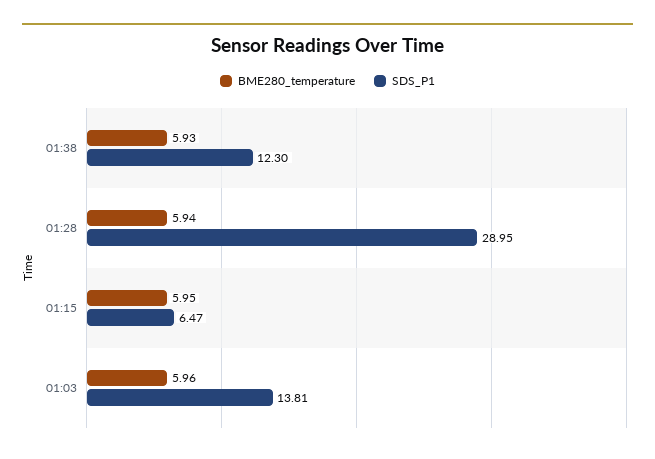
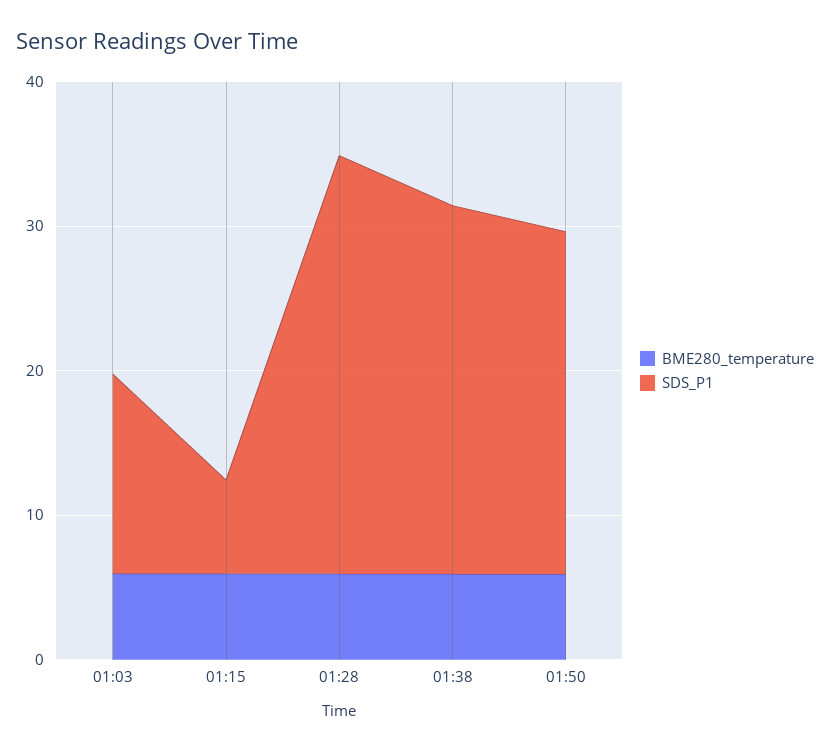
SDS_P1, 01:38: 12.3 -> 26
BME280_temperature, 01:50: none -> 6
SDS_P1, 01:50: none -> 24

